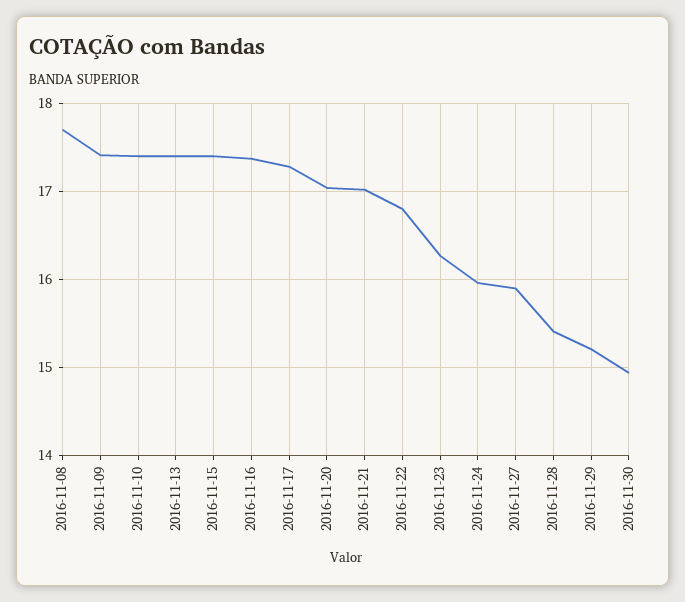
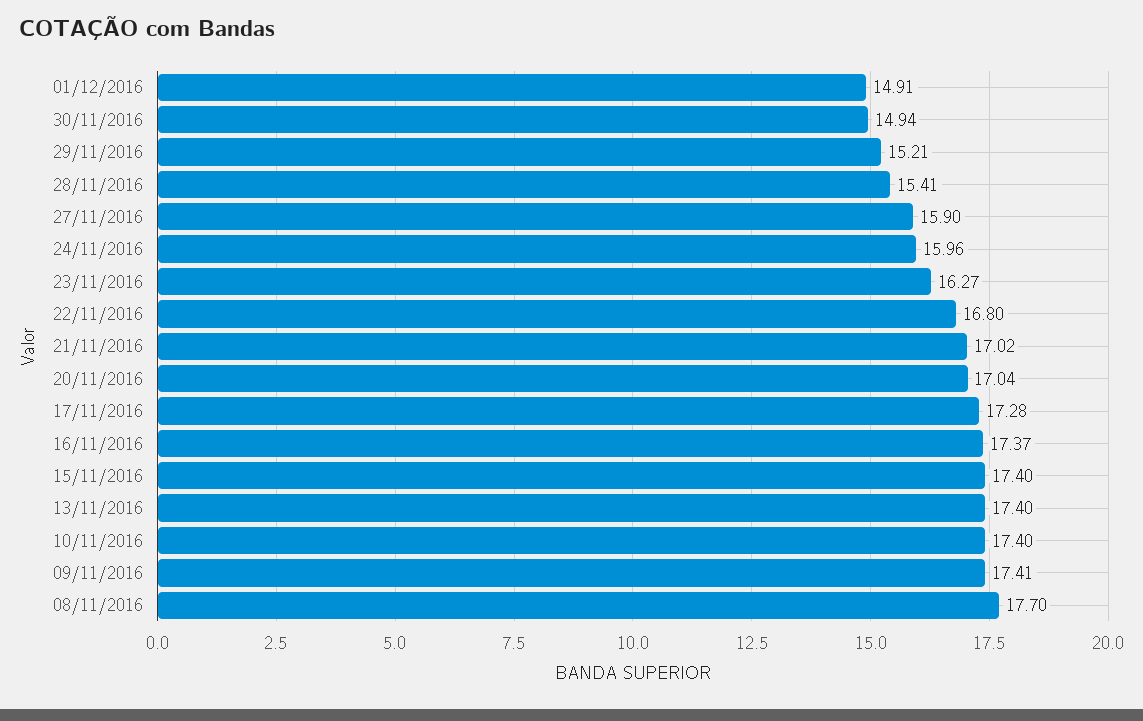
01/12/2016: none -> 14.91

